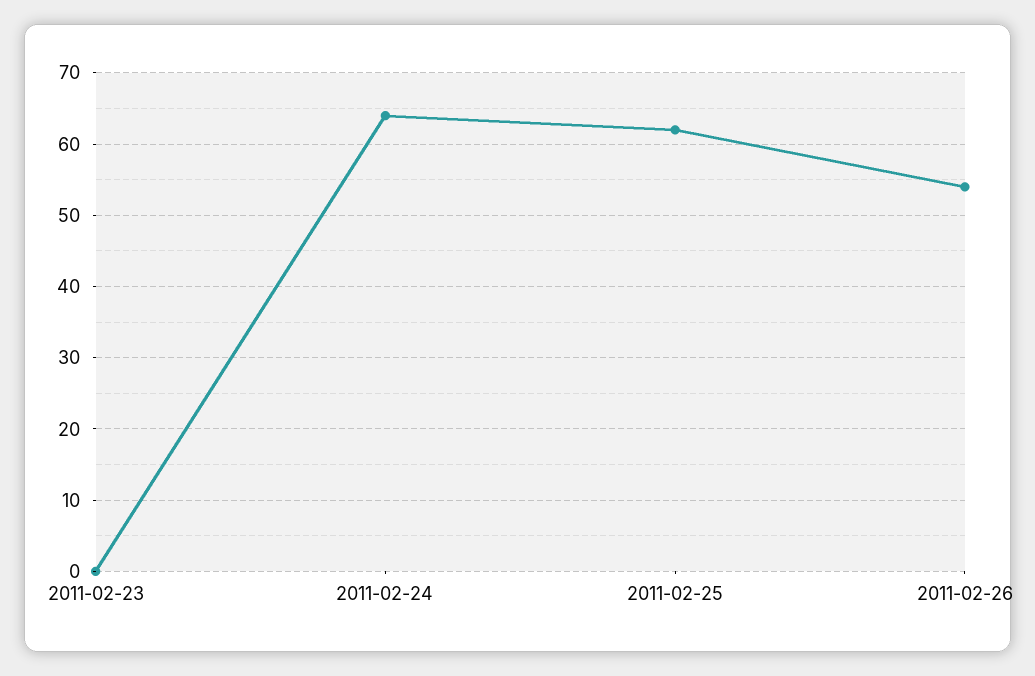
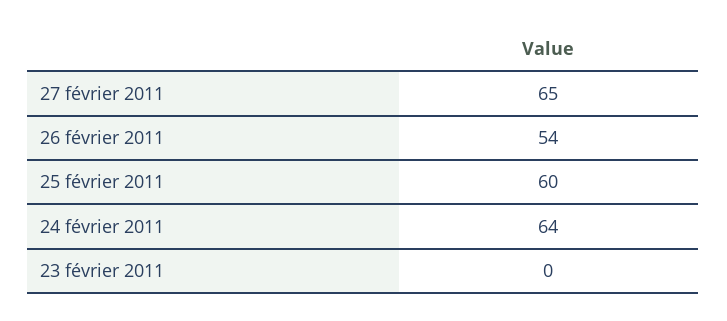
2011-02-25: 62 -> 60
27 février 2011: none -> 65

